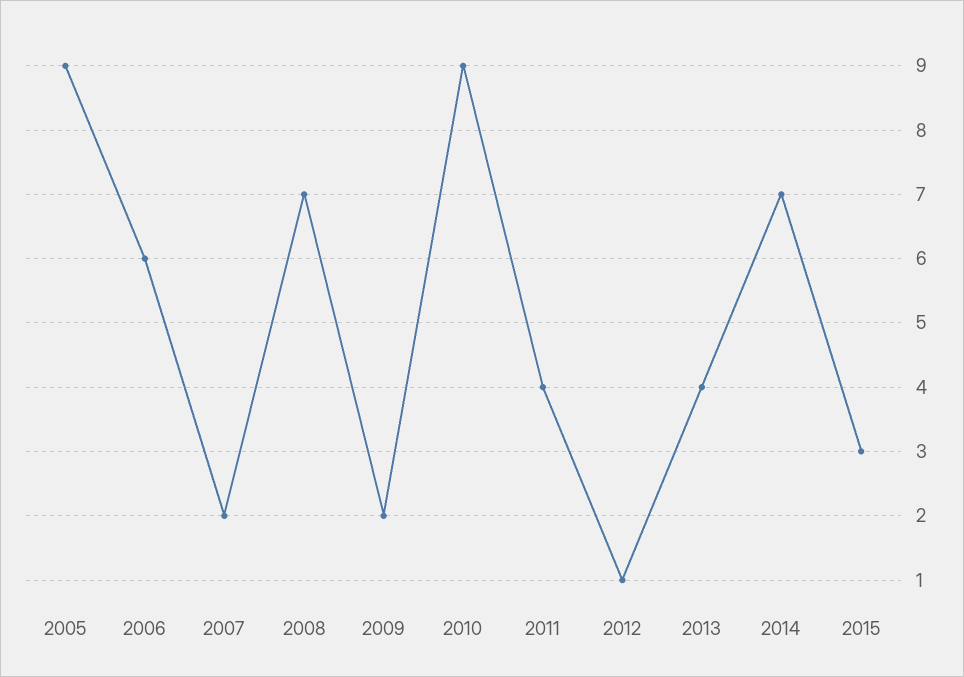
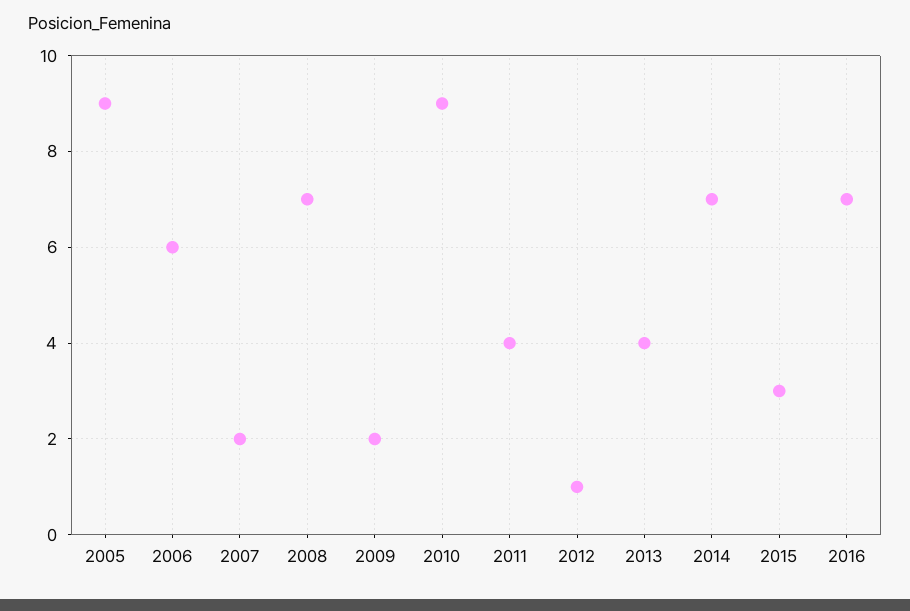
2016: none -> 7

